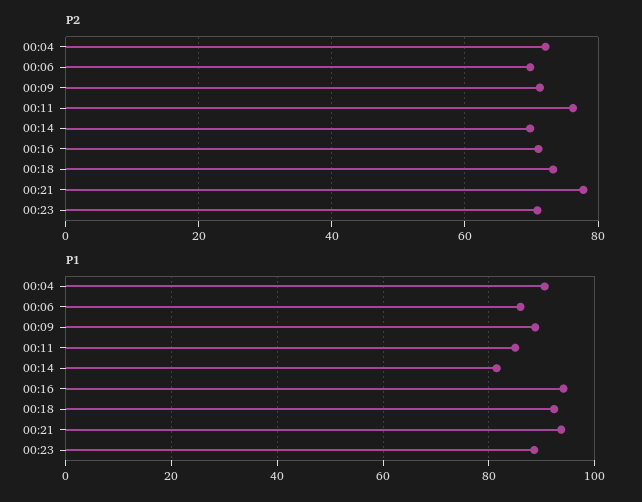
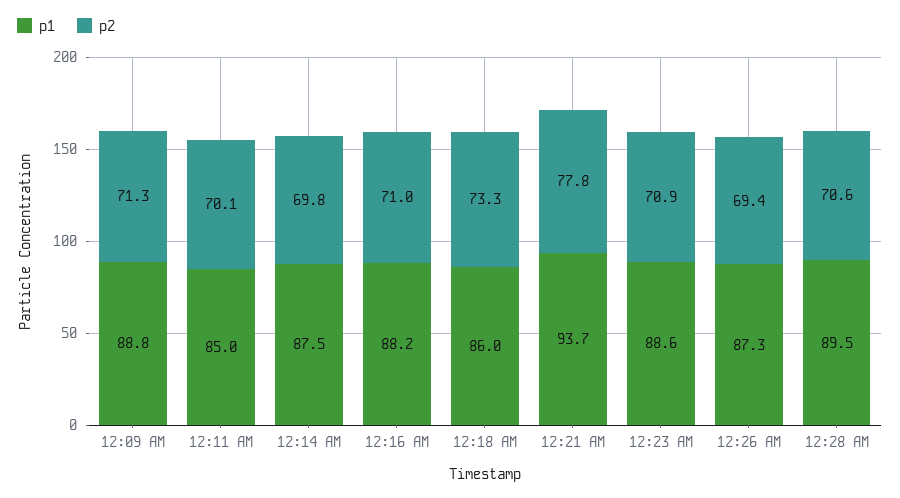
P2, 00:04: 72 -> none
P2, 00:06: 70 -> none
P2, 00:11: 76 -> 70.1
P1, 00:04: 90 -> none
P1, 00:06: 86 -> none
P1, 00:14: 82 -> 87.5
P1, 00:16: 94 -> 88.2
P1, 00:18: 92 -> 86
P1, 12:26 AM: none -> 87.3
P2, 12:26 AM: none -> 69.4
P1, 12:28 AM: none -> 89.5
P2, 12:28 AM: none -> 70.6

